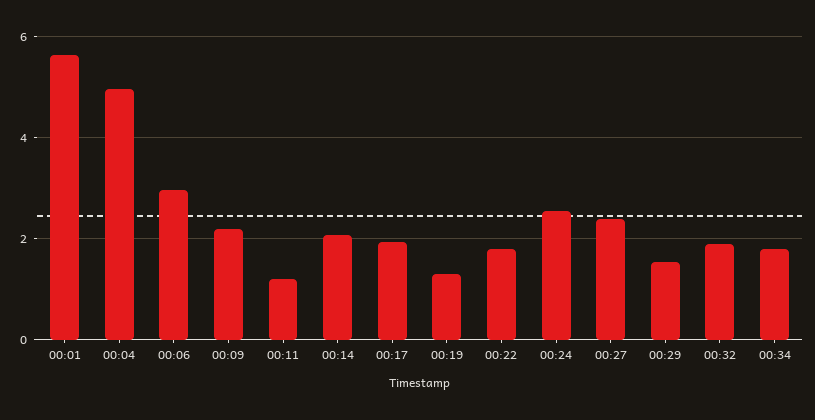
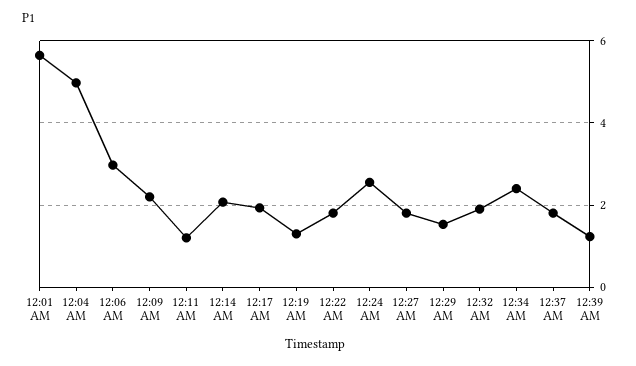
00:27: 2.4 -> 1.8
00:34: 1.8 -> 2.4
12:37 AM: none -> 1.8
12:39 AM: none -> 1.2

